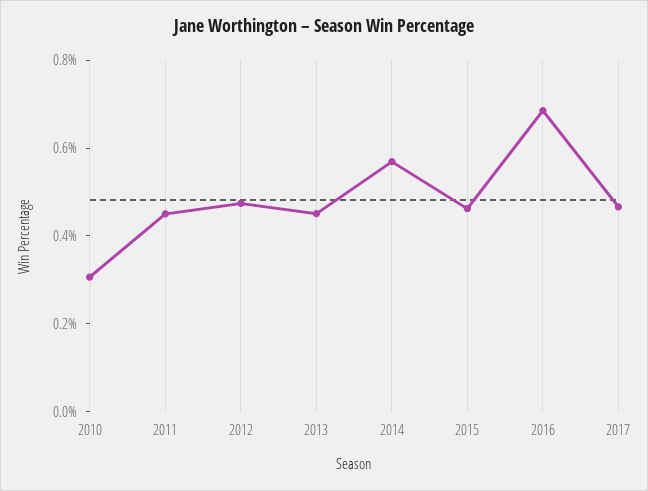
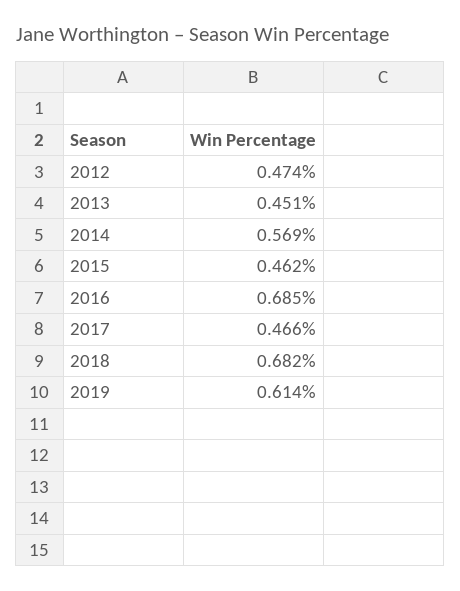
2010: 0.3 -> none
2011: 0.45 -> none
2018: none -> 0.682
2019: none -> 0.614

